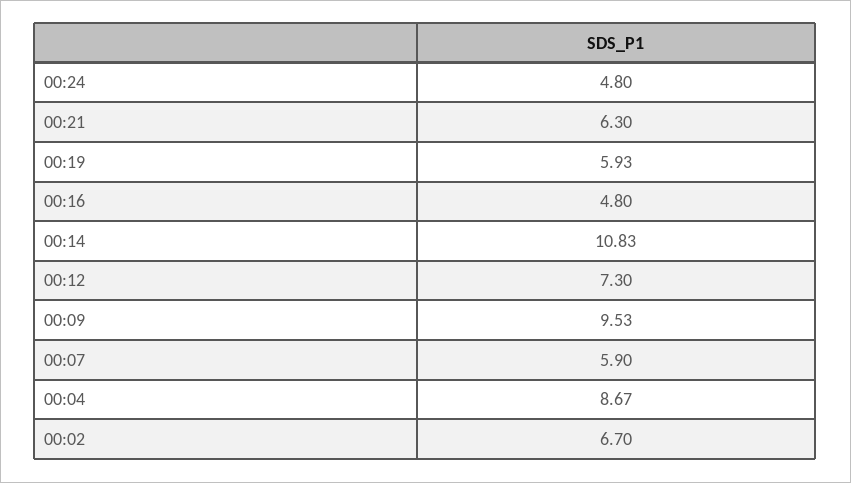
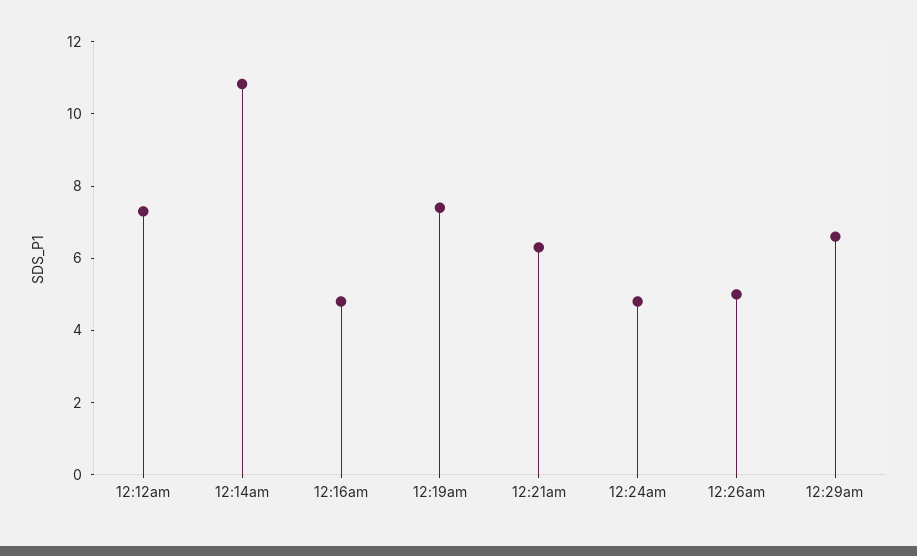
00:19: 5.93 -> 7.5
00:09: 9.53 -> none
00:07: 5.9 -> none
00:04: 8.67 -> none
00:02: 6.7 -> none
12:26am: none -> 5
12:29am: none -> 6.5

